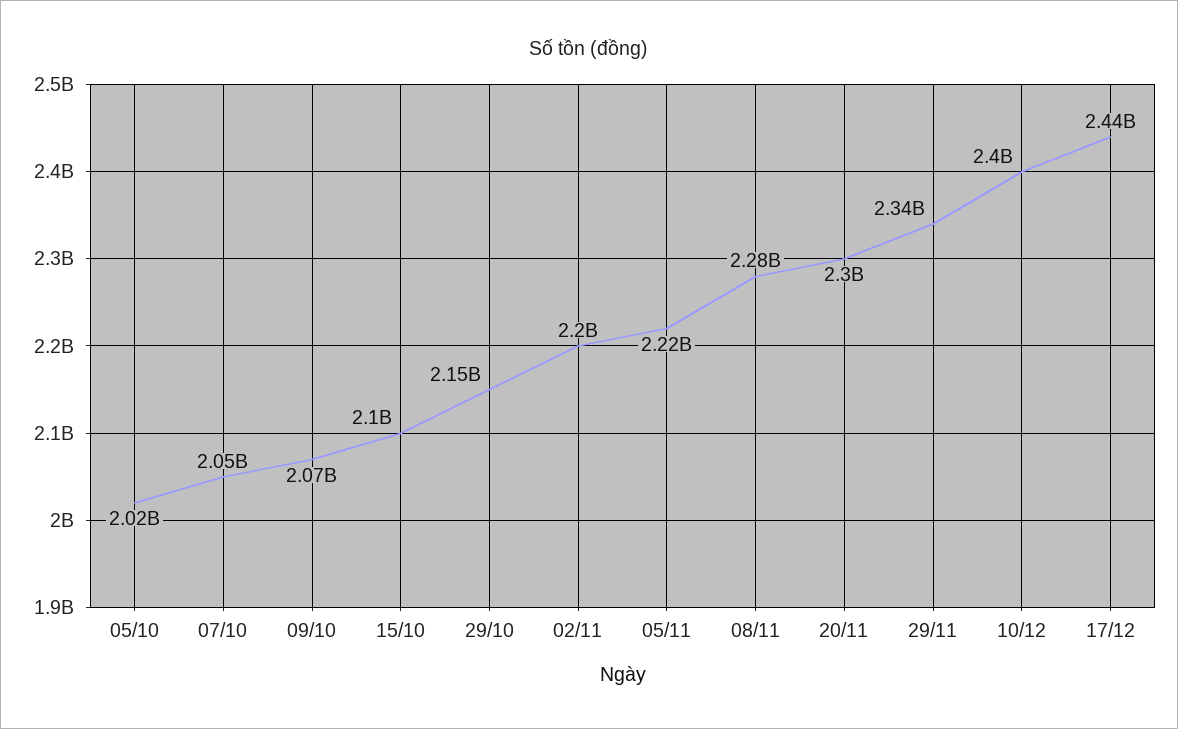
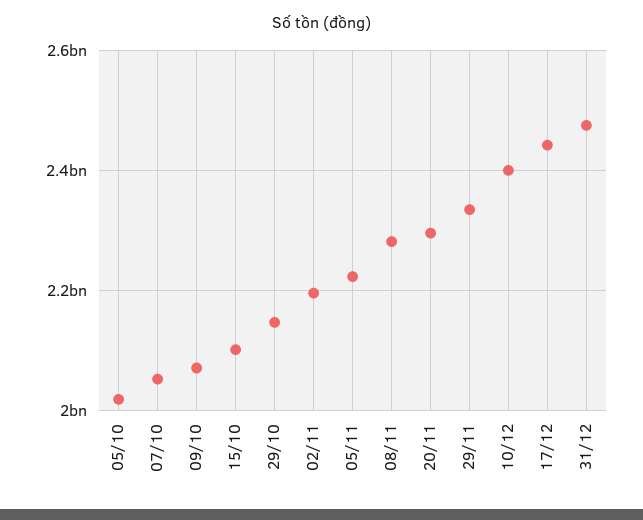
31/12: none -> 2480000000

